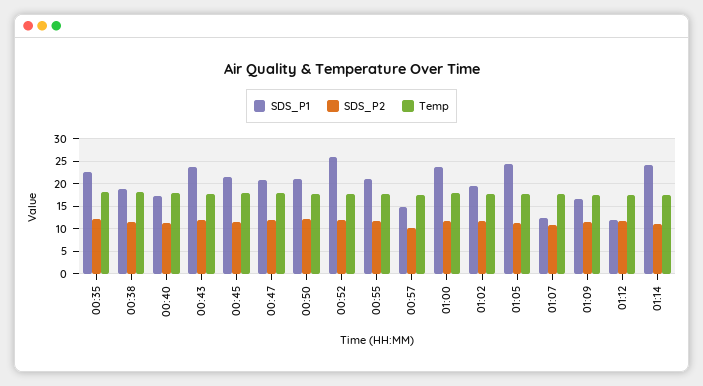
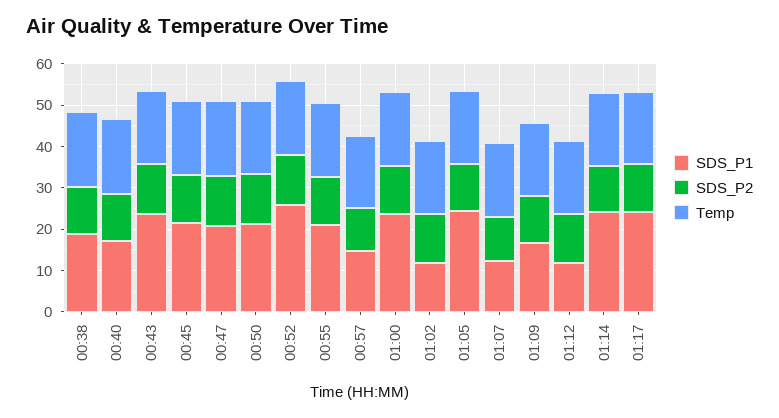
SDS_P1, 00:35: 22.5 -> none
SDS_P2, 00:35: 12.5 -> none
Temp, 00:35: 17.5 -> none
SDS_P1, 01:02: 20 -> 12
SDS_P1, 01:17: none -> 24
SDS_P2, 01:17: none -> 12
Temp, 01:17: none -> 18

